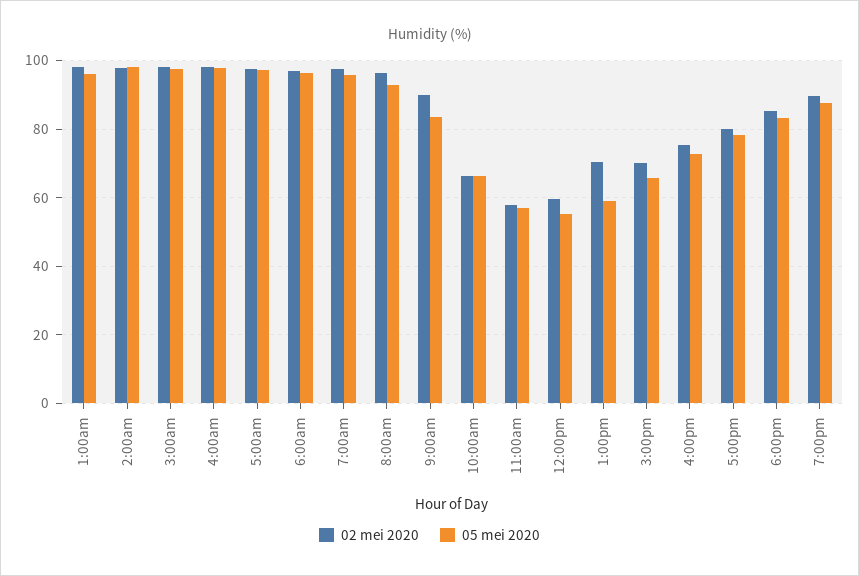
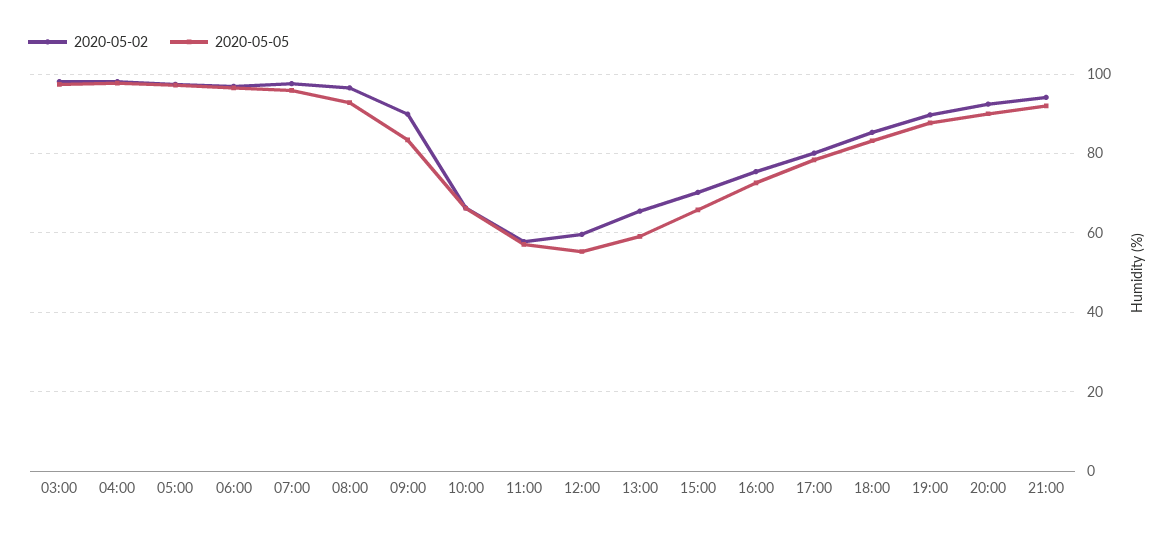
02 mei 2020, 1:00am: 98 -> none
05 mei 2020, 1:00am: 96 -> none
02 mei 2020, 2:00am: 98 -> none
05 mei 2020, 2:00am: 98 -> none
02 mei 2020, 1:00pm: 70 -> 66
02 mei 2020, 20:00: none -> 92
05 mei 2020, 20:00: none -> 90
02 mei 2020, 21:00: none -> 94
05 mei 2020, 21:00: none -> 92

